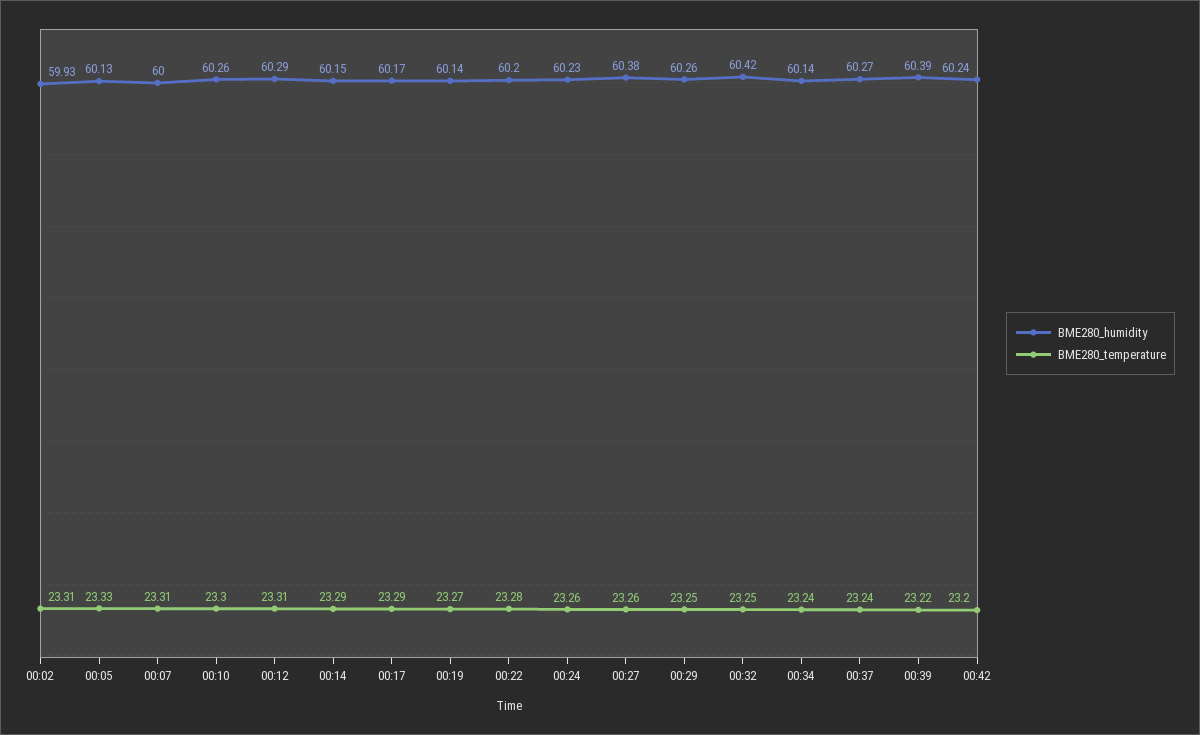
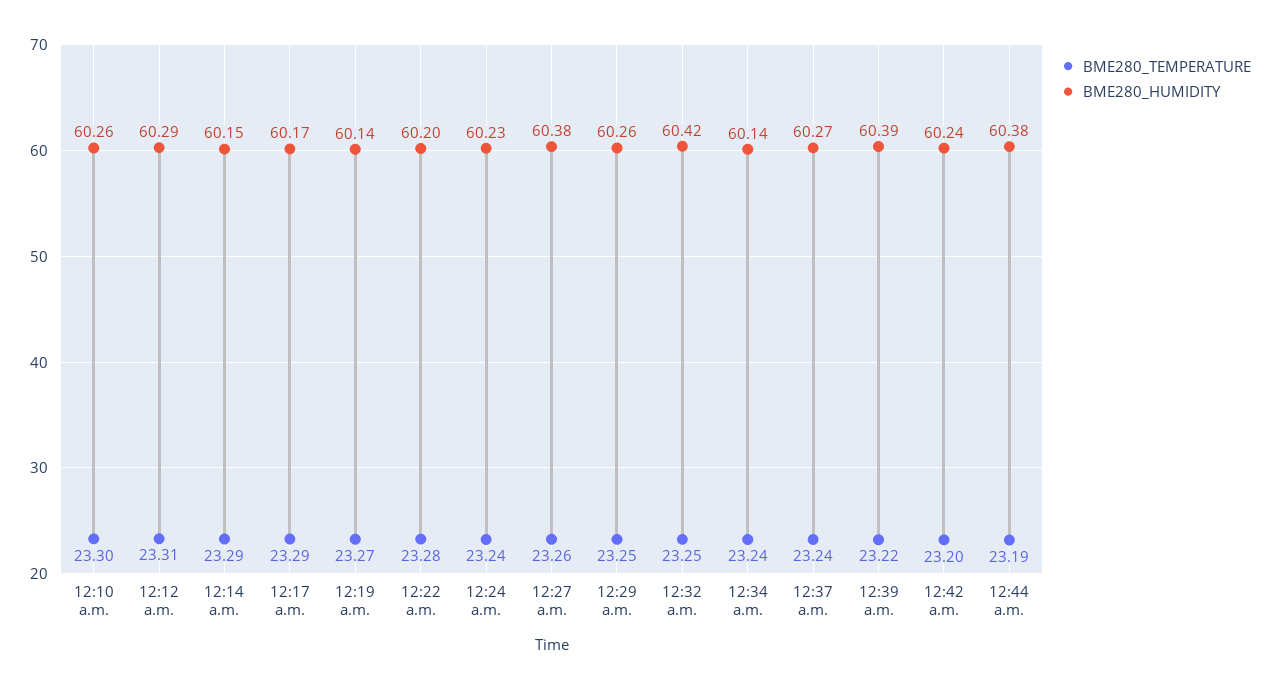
BME280_humidity, 00:02: 59.93 -> none
BME280_temperature, 00:02: 23.31 -> none
BME280_humidity, 00:05: 60.13 -> none
BME280_temperature, 00:05: 23.33 -> none
BME280_humidity, 00:07: 60 -> none
BME280_temperature, 00:07: 23.31 -> none
BME280_temperature, 00:24: 23.26 -> 23.24
BME280_temperature, 12:44 a.m.: none -> 23.19
BME280_humidity, 12:44 a.m.: none -> 60.38

